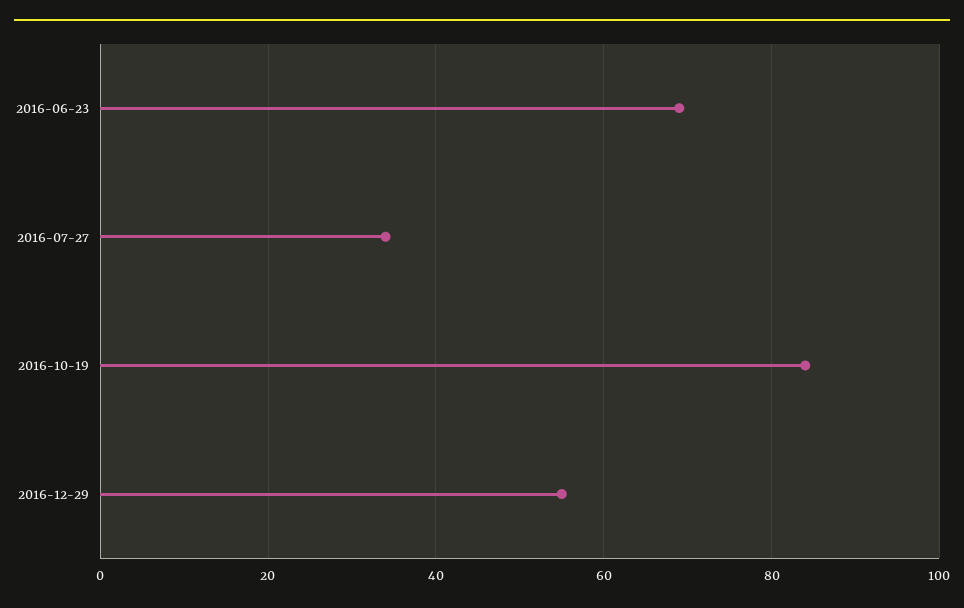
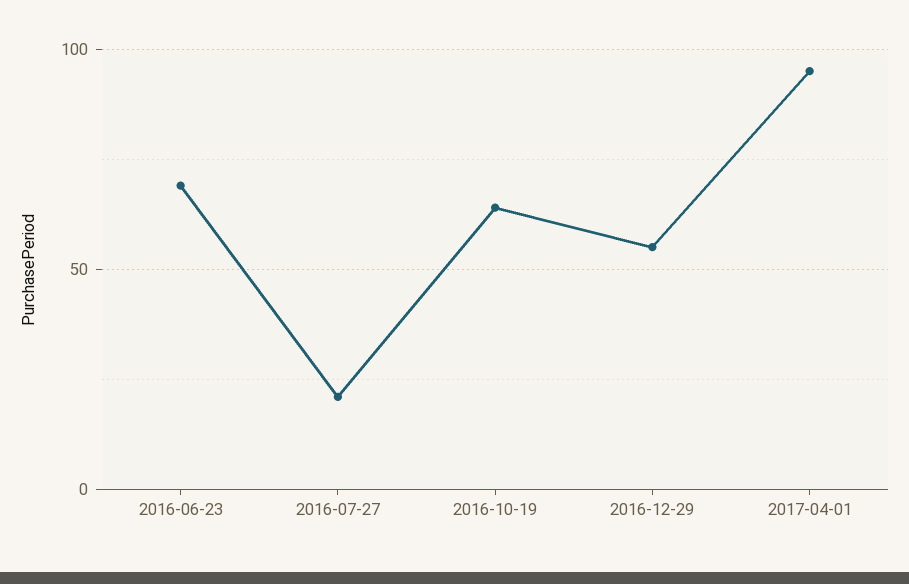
2016-07-27: 35 -> 20
2016-10-19: 85 -> 65
2017-04-01: none -> 95

